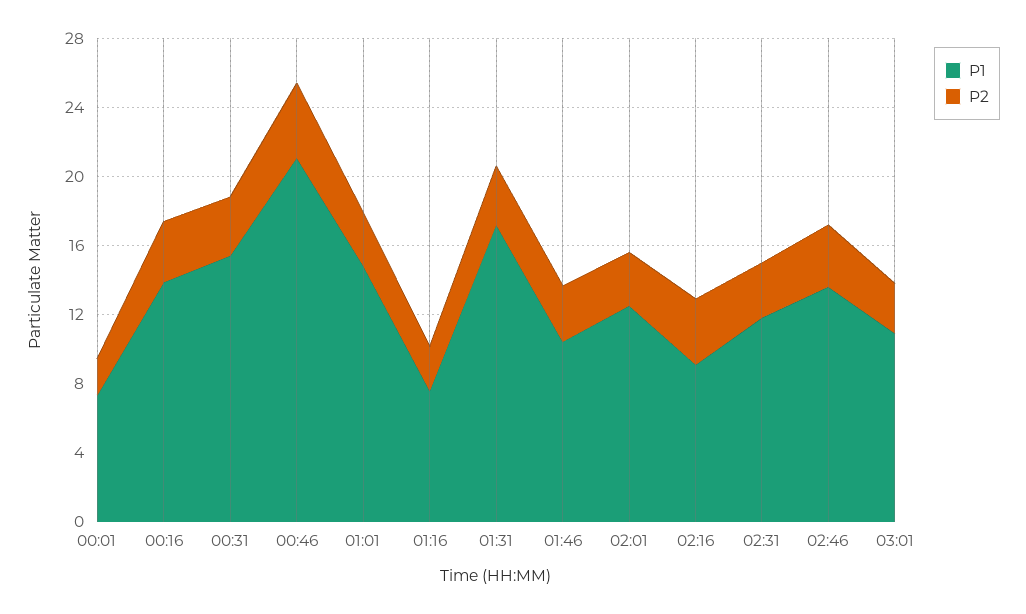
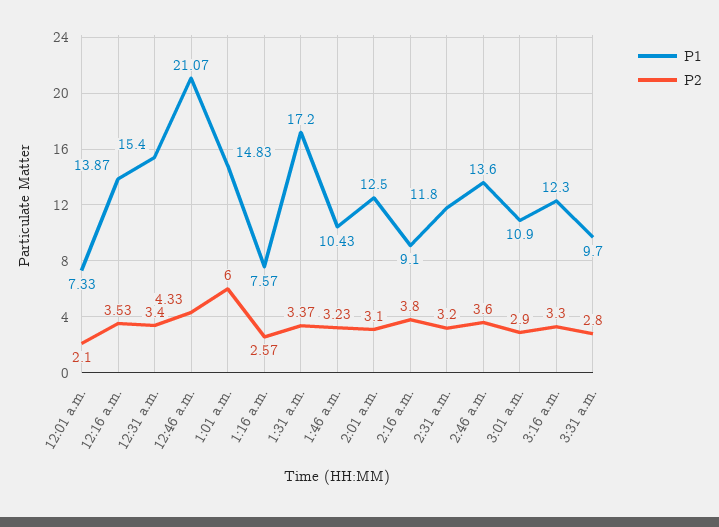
P2, 01:01: 3 -> 6
P1, 3:16 a.m.: none -> 12.3
P2, 3:16 a.m.: none -> 3.3
P1, 3:31 a.m.: none -> 9.7
P2, 3:31 a.m.: none -> 2.8

